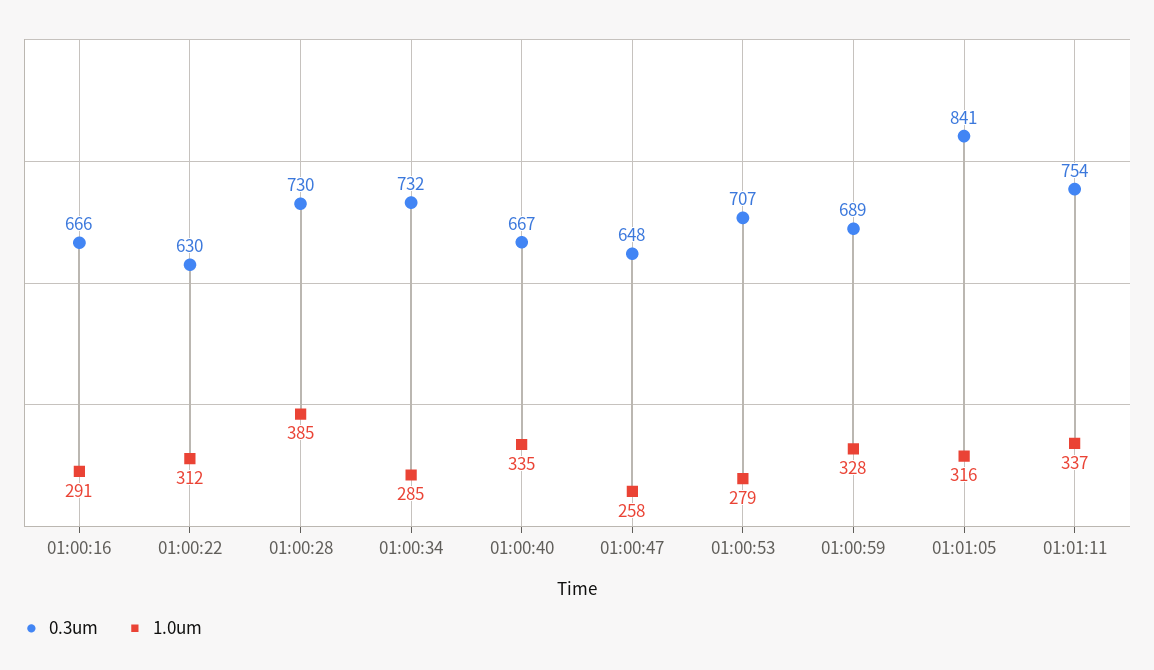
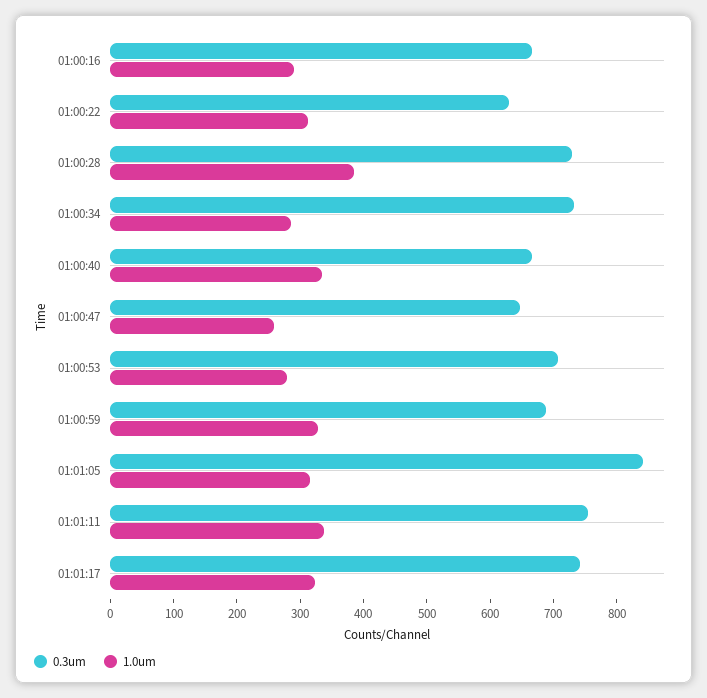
0.3um, 01:01:17: none -> 740
1.0um, 01:01:17: none -> 320

